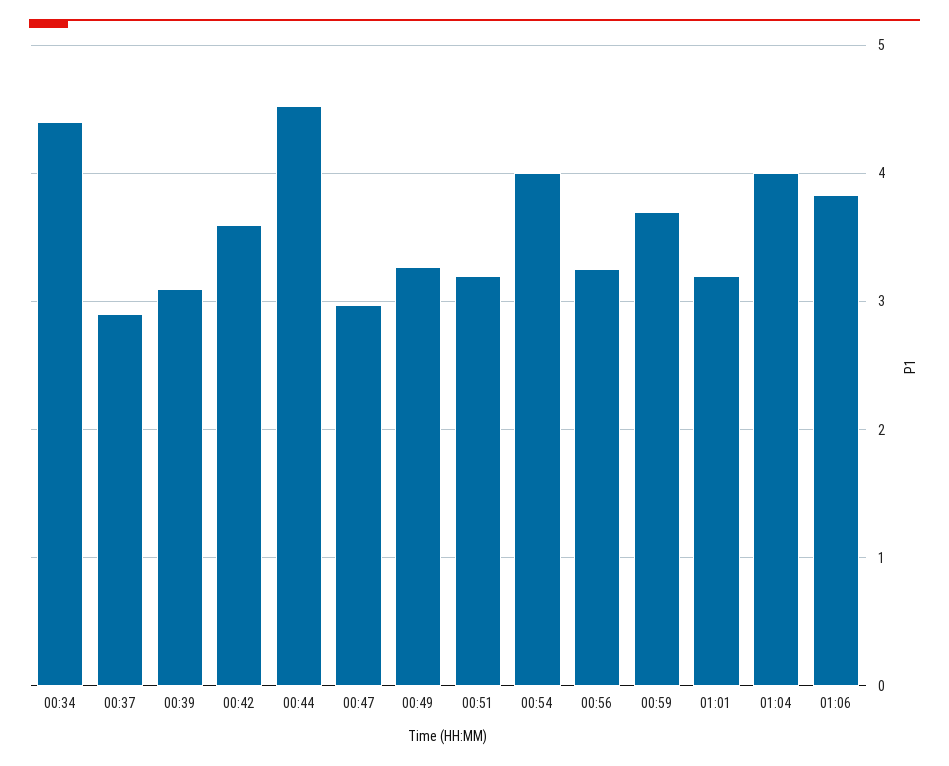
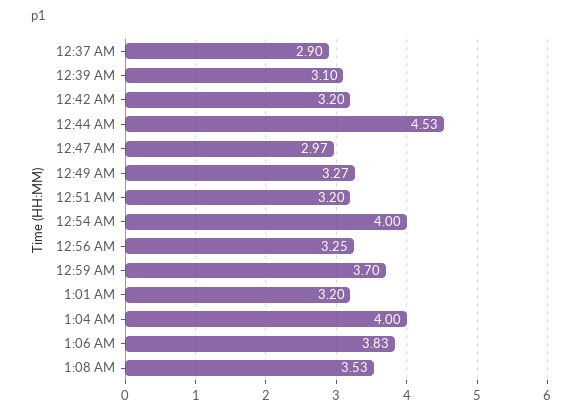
00:34: 4.4 -> none
00:42: 3.6 -> 3.2
1:08 AM: none -> 3.53

